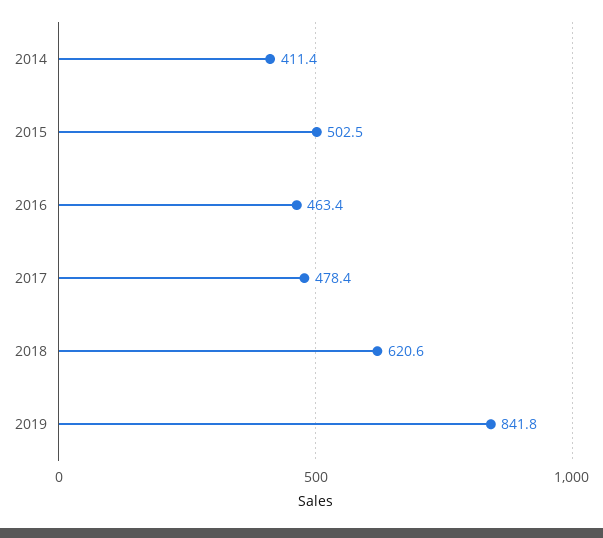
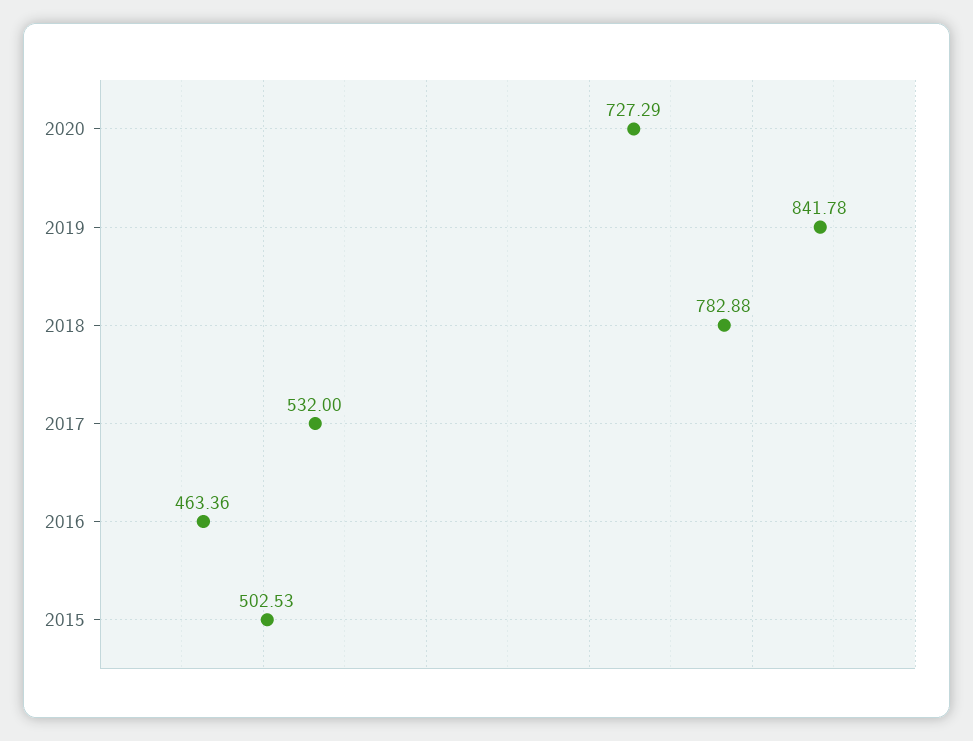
2014: 411.4 -> none
2017: 478.4 -> 532
2018: 620.6 -> 782.88
2020: none -> 727.29

